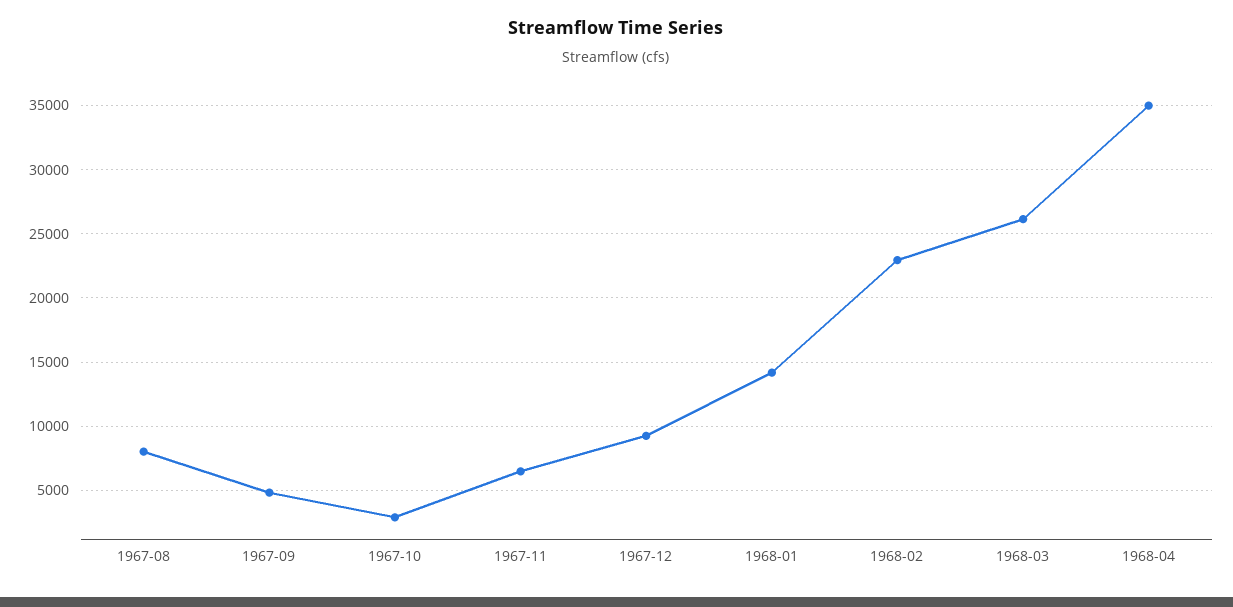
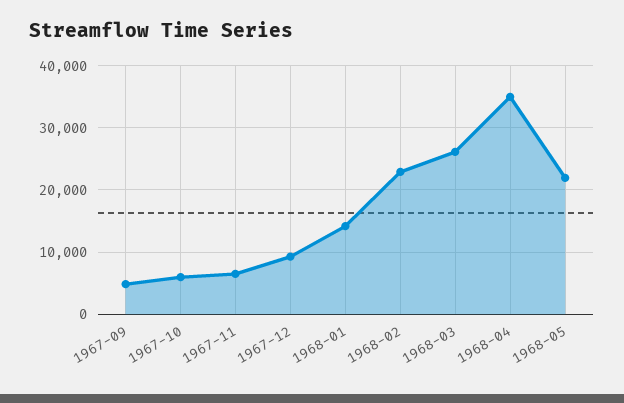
1967-08: 8000 -> none
1967-10: 3000 -> 6000
1968-05: none -> 22000

